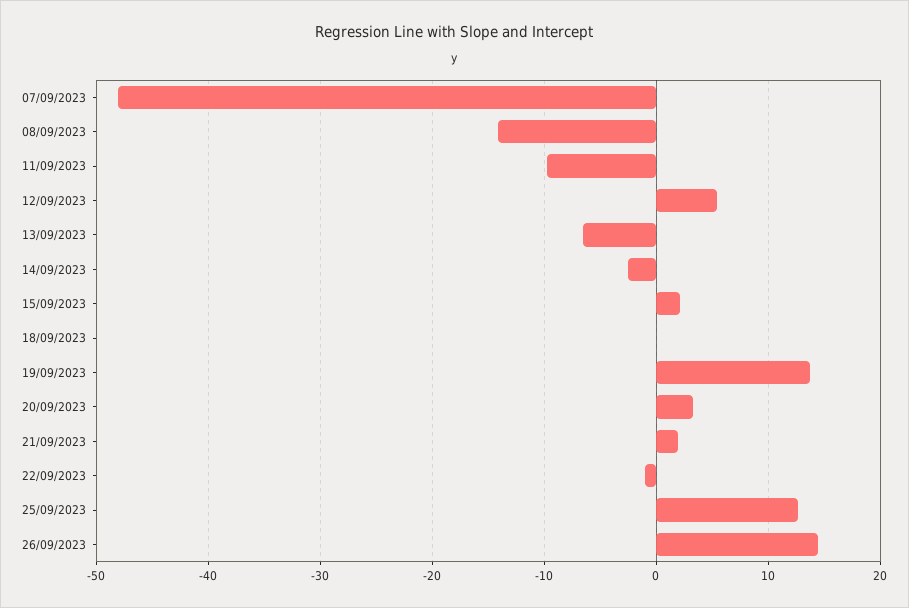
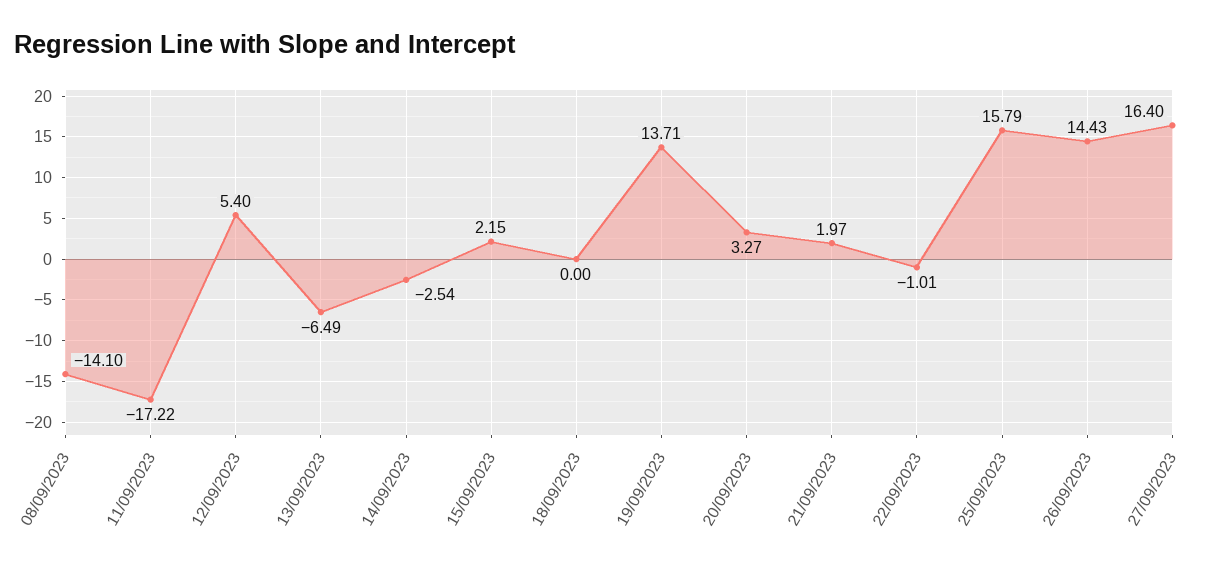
07/09/2023: -48 -> none
11/09/2023: -10 -> -17.22
25/09/2023: 13 -> 15.79
27/09/2023: none -> 16.4

